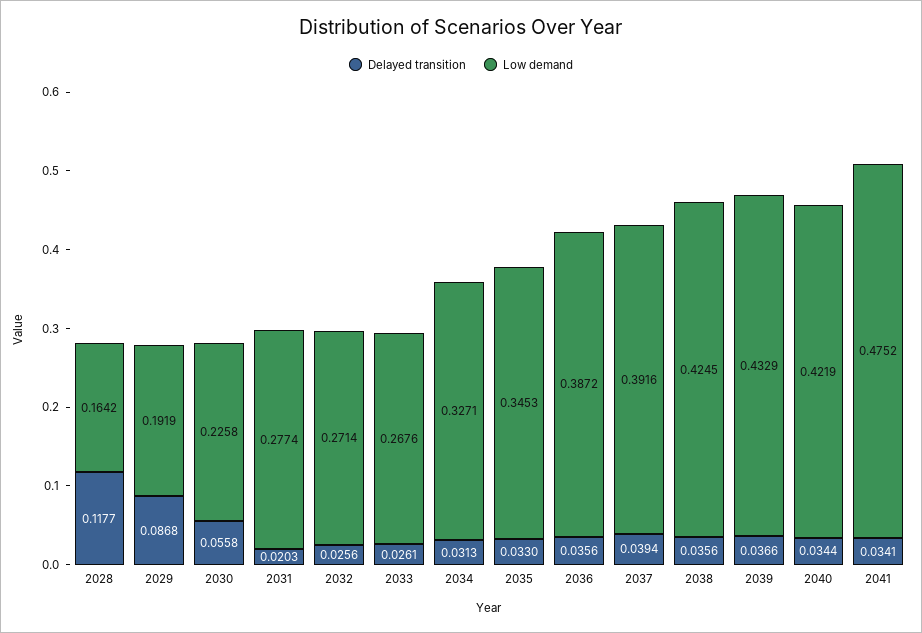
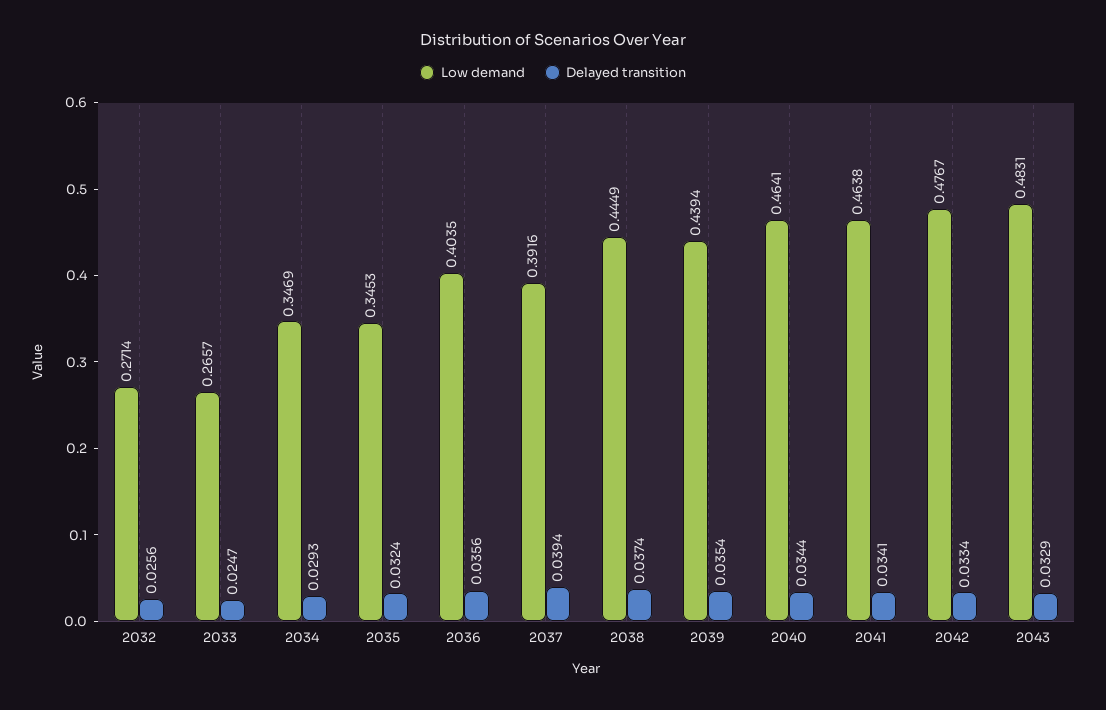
Delayed transition, 2028: 0.1177 -> none
Low demand, 2028: 0.1642 -> none
Delayed transition, 2029: 0.0868 -> none
Low demand, 2029: 0.1919 -> none
Delayed transition, 2030: 0.0558 -> none
Low demand, 2030: 0.2258 -> none
Delayed transition, 2031: 0.0203 -> none
Low demand, 2031: 0.2774 -> none
Delayed transition, 2033: 0.0261 -> 0.0247
Low demand, 2033: 0.2676 -> 0.2657
Delayed transition, 2034: 0.0313 -> 0.0293
Low demand, 2034: 0.3271 -> 0.3469
Delayed transition, 2035: 0.033 -> 0.0324
Low demand, 2036: 0.3872 -> 0.4035
Delayed transition, 2038: 0.0356 -> 0.0374
Low demand, 2038: 0.4245 -> 0.4449
Delayed transition, 2039: 0.0366 -> 0.0354
Low demand, 2039: 0.4329 -> 0.4394
Low demand, 2040: 0.4219 -> 0.4641
Low demand, 2041: 0.4752 -> 0.4638
Low demand, 2042: none -> 0.4767
Delayed transition, 2042: none -> 0.0334
Low demand, 2043: none -> 0.4831
Delayed transition, 2043: none -> 0.0329

